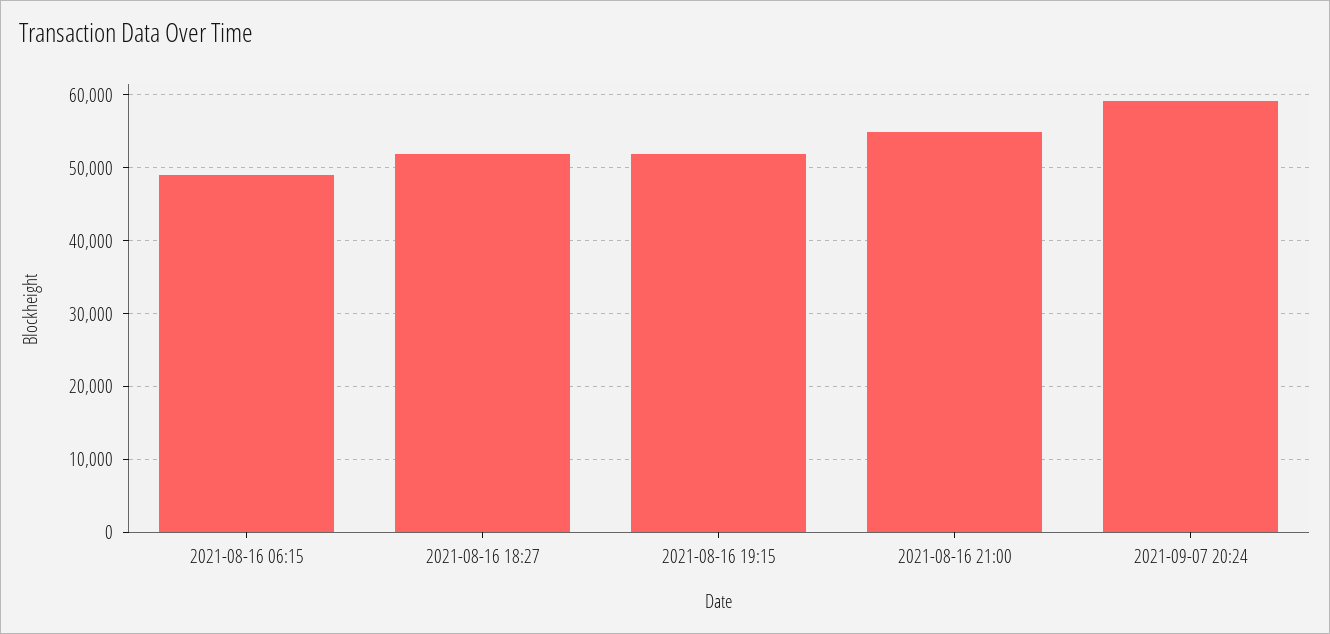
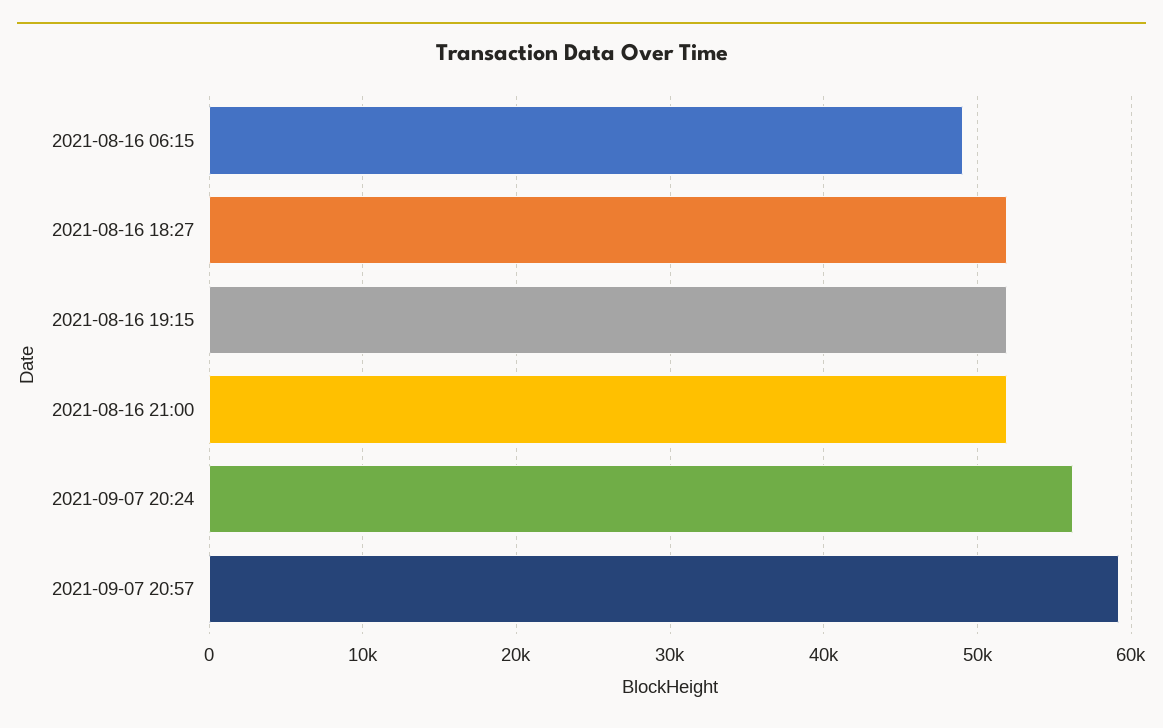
2021-08-16 21:00: 55000 -> 52000
2021-09-07 20:24: 59000 -> 56000
2021-09-07 20:57: none -> 59000

